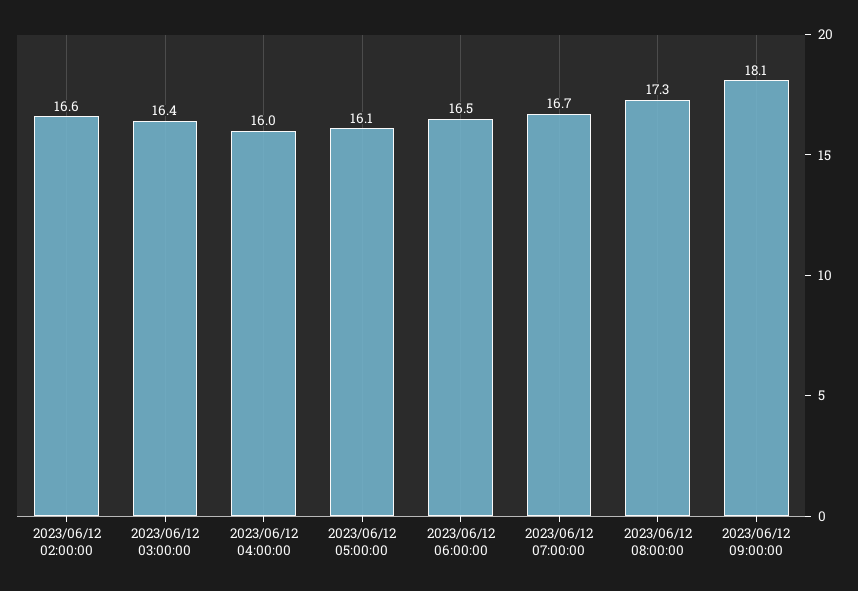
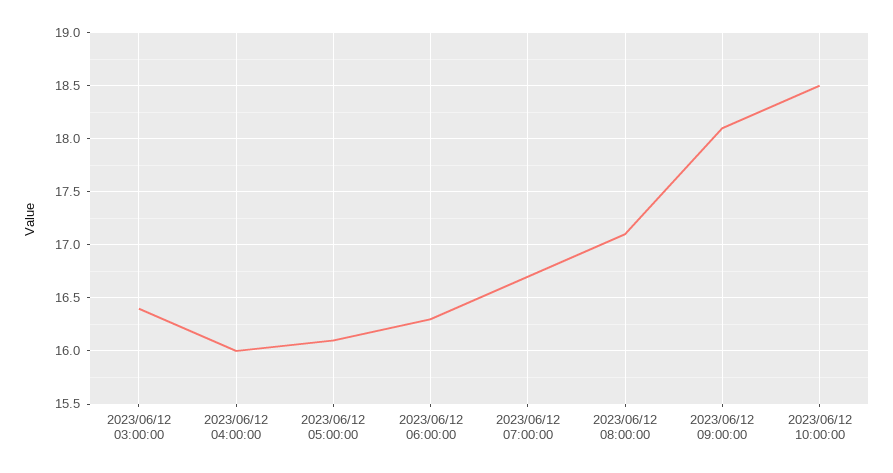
2023/06/12 02:00:00: 16.6 -> none
2023/06/12 06:00:00: 16.5 -> 16.3
2023/06/12 08:00:00: 17.3 -> 17.1
2023/06/12 10:00:00: none -> 18.5

